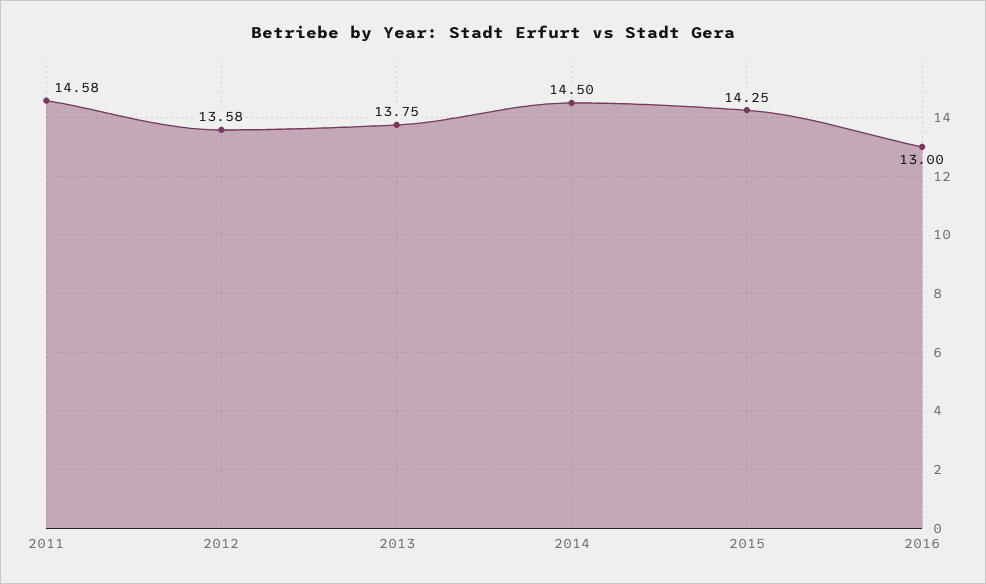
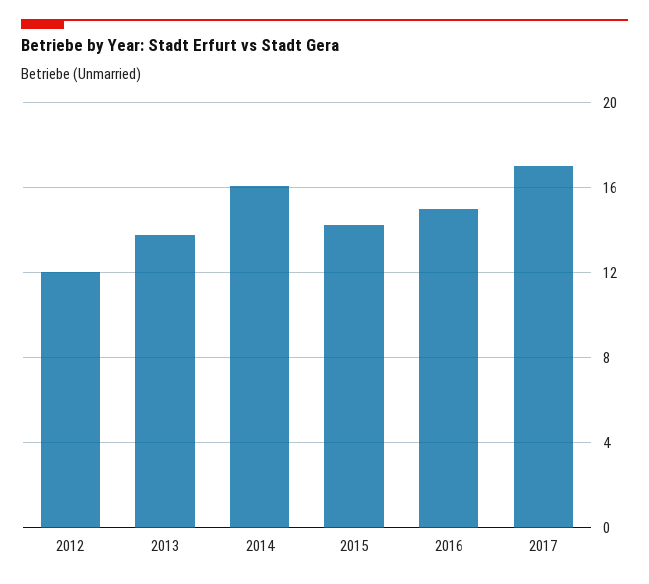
2011: 14.58 -> none
2012: 13.58 -> 12
2014: 14.5 -> 16
2016: 13 -> 15
2017: none -> 17

